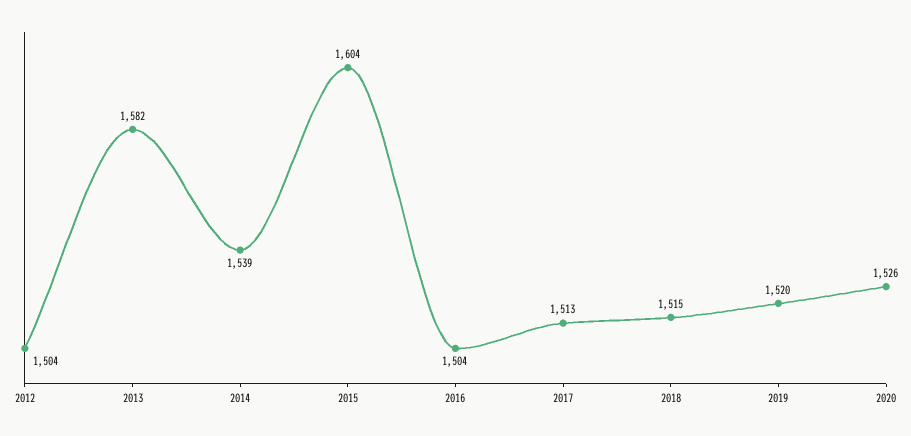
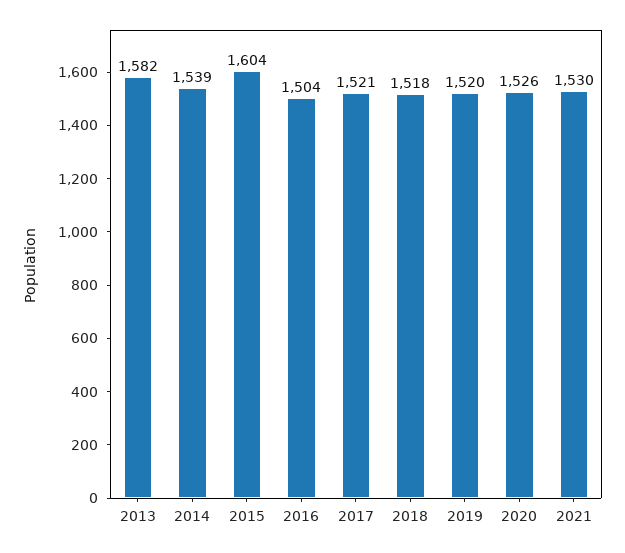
2012: 1504 -> none
2017: 1513 -> 1521
2018: 1515 -> 1518
2021: none -> 1530

